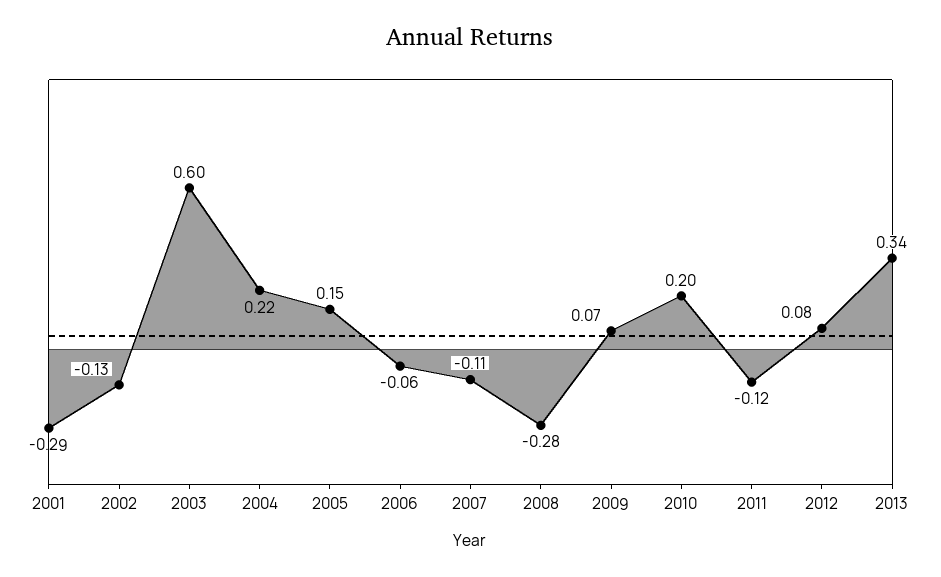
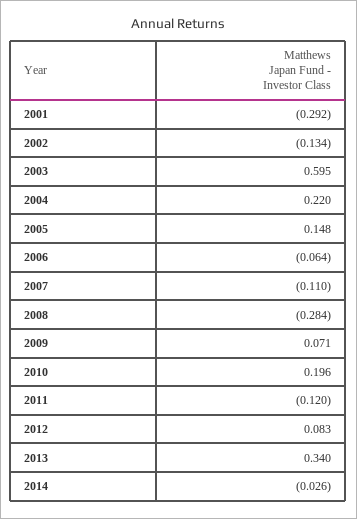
2014: none -> -0.026

